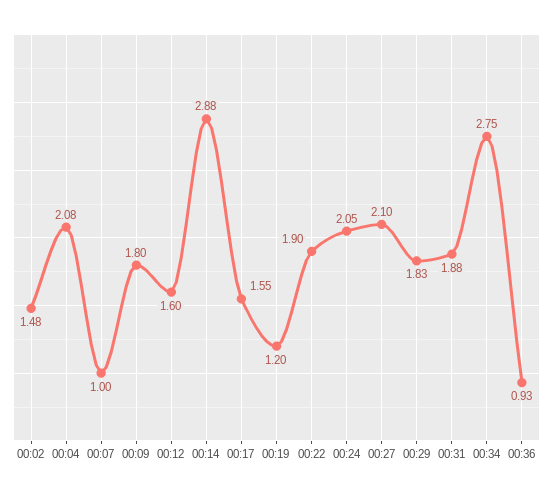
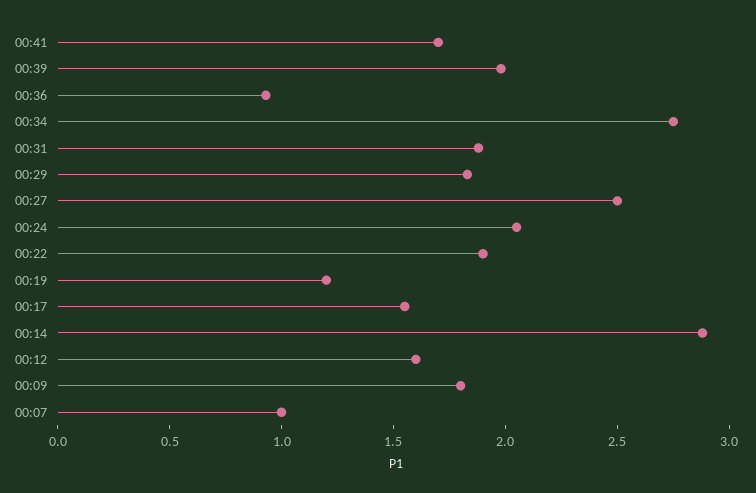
00:02: 1.48 -> none
00:04: 2.08 -> none
00:27: 2.1 -> 2.5
00:41: none -> 1.7
00:39: none -> 2

